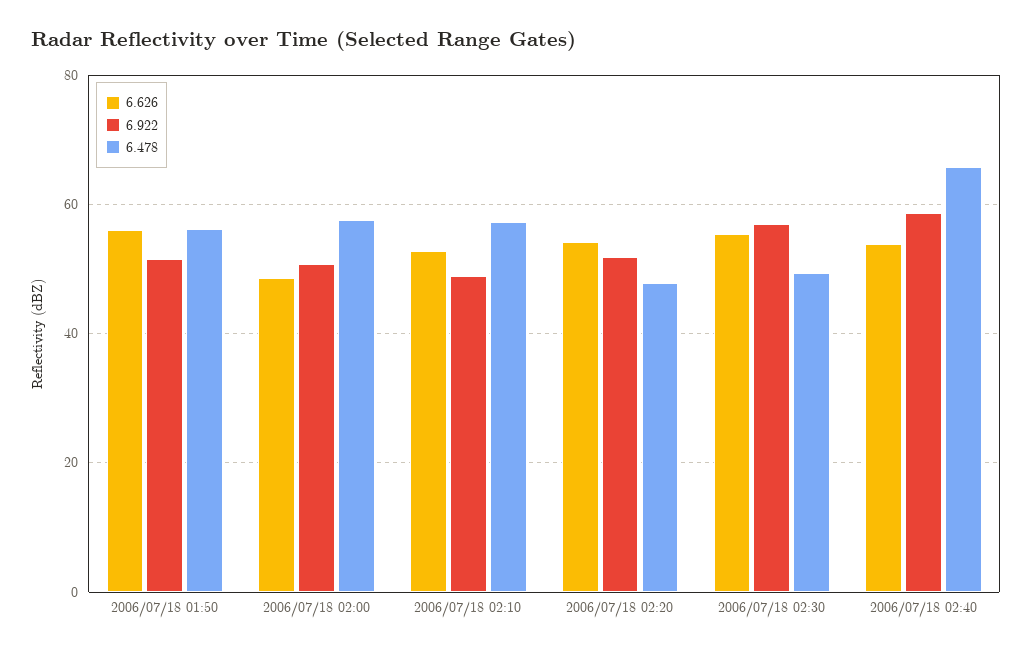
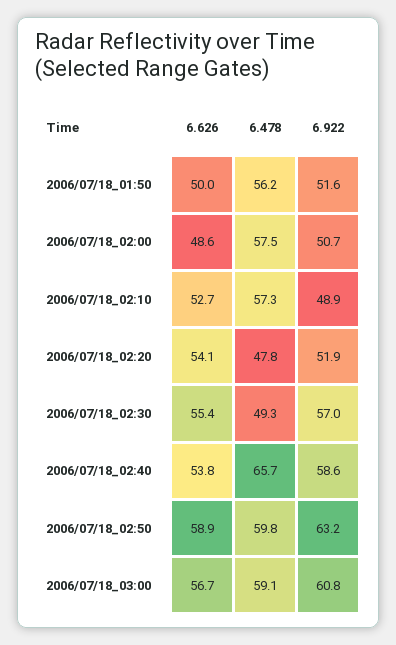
6.626, 2006/07/18 01:50: 56 -> 50
6.626, 2006/07/18_02:50: none -> 58.9
6.478, 2006/07/18_02:50: none -> 59.8
6.922, 2006/07/18_02:50: none -> 63.2
6.626, 2006/07/18_03:00: none -> 56.7
6.478, 2006/07/18_03:00: none -> 59.1
6.922, 2006/07/18_03:00: none -> 60.8

